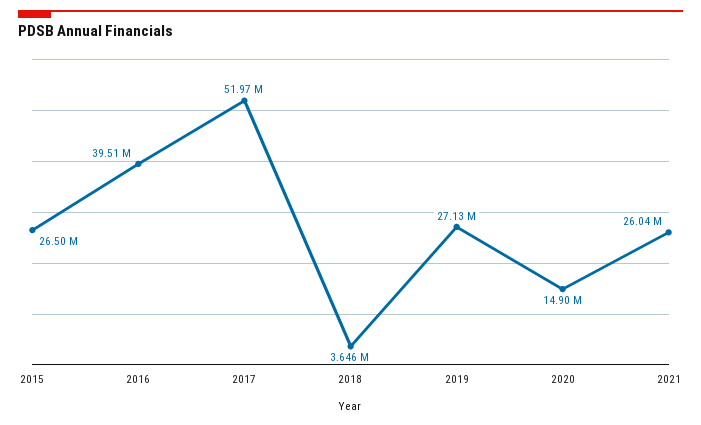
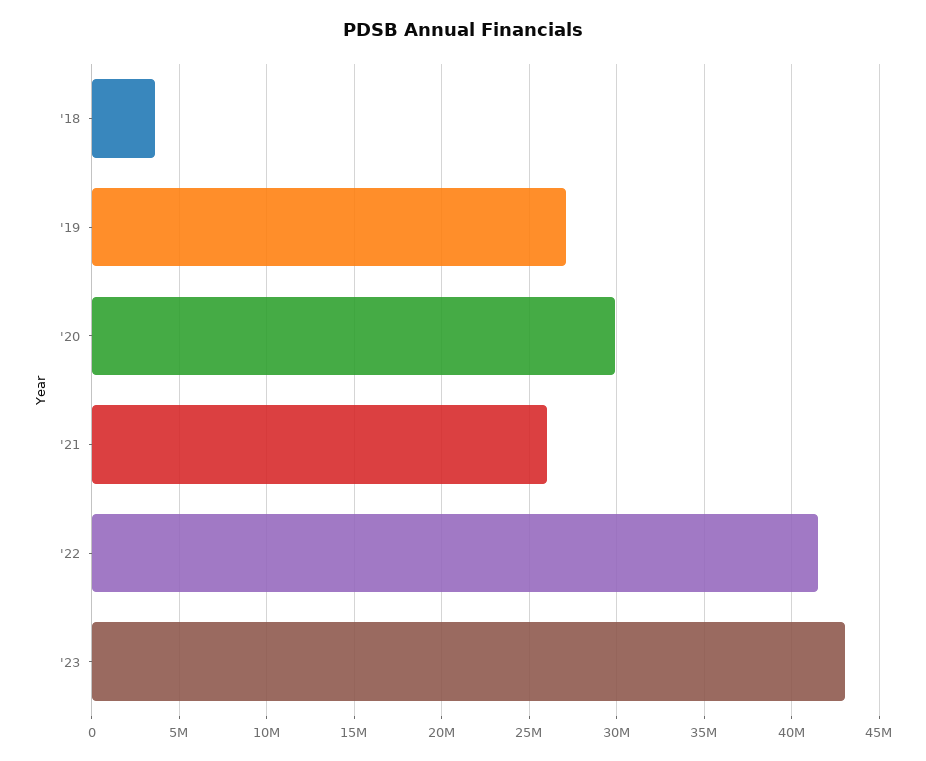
2015: 26500000 -> none
2016: 39510000 -> none
2017: 51970000 -> none
2020: 14900000 -> 30000000
'22: none -> 41500000
'23: none -> 43000000

